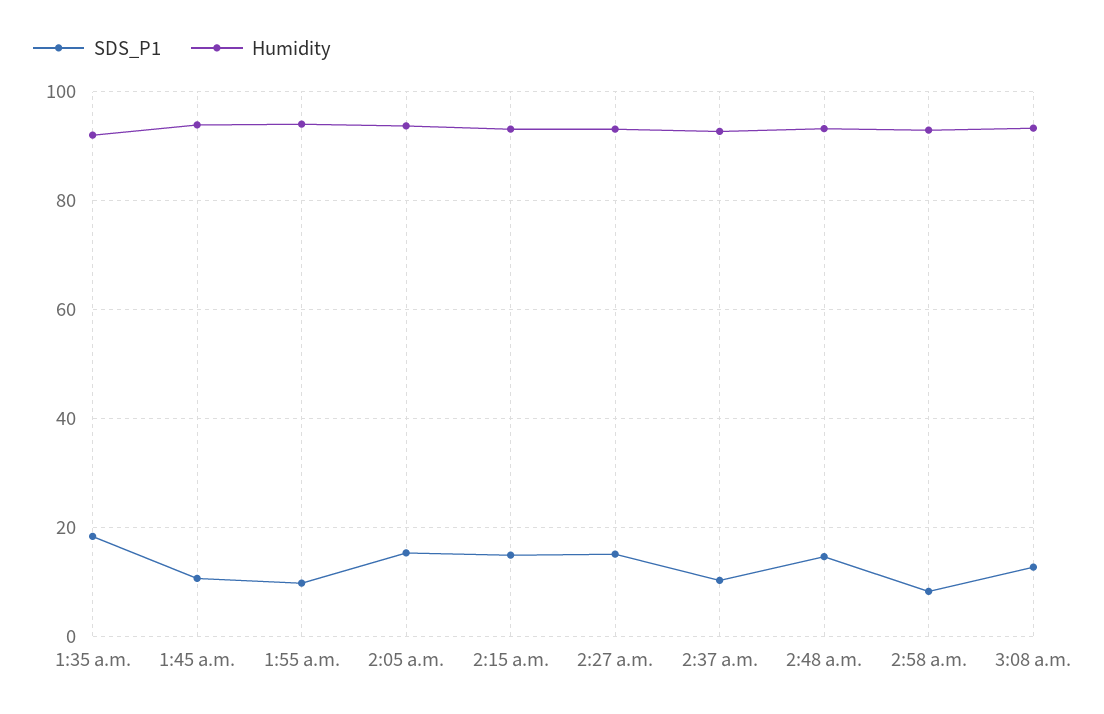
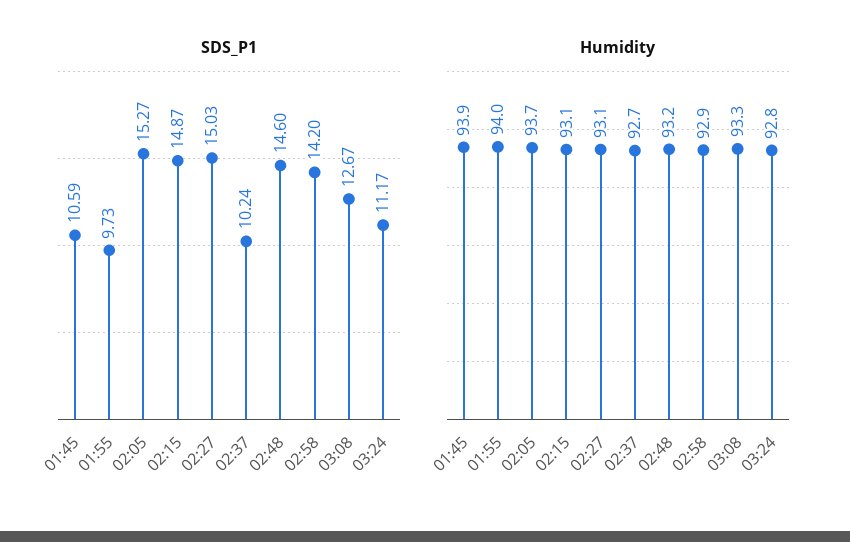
SDS_P1, 1:35 a.m.: 18 -> none
Humidity, 1:35 a.m.: 92 -> none
SDS_P1, 2:58 a.m.: 8 -> 14.2
SDS_P1, 03:24: none -> 11.17
Humidity, 03:24: none -> 92.8

